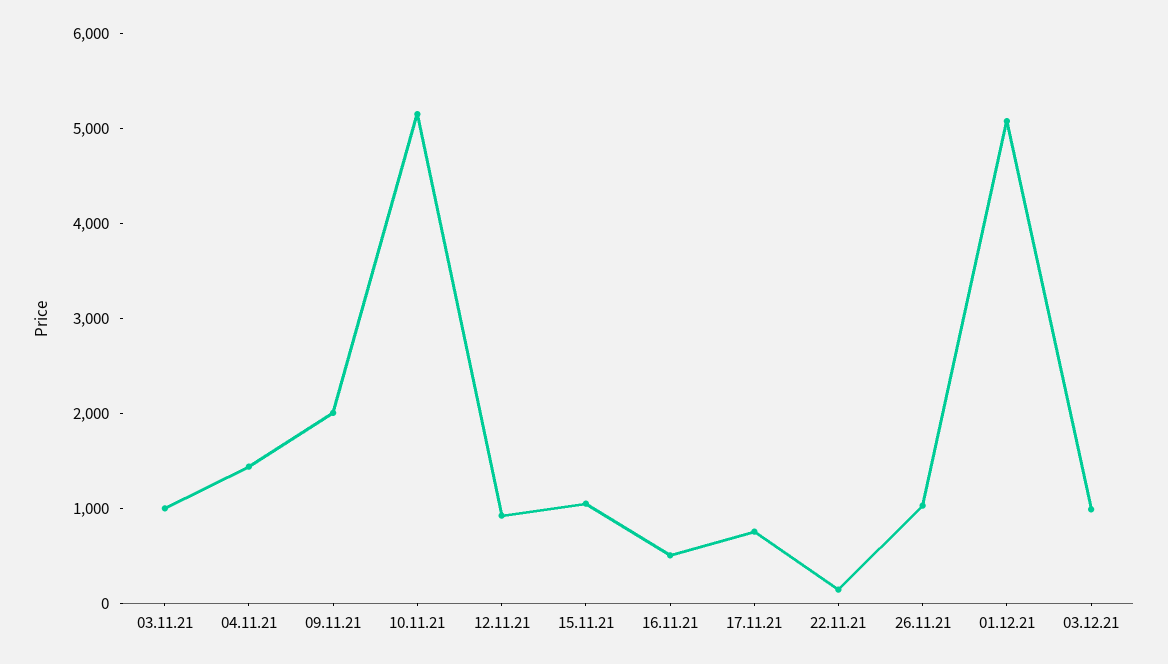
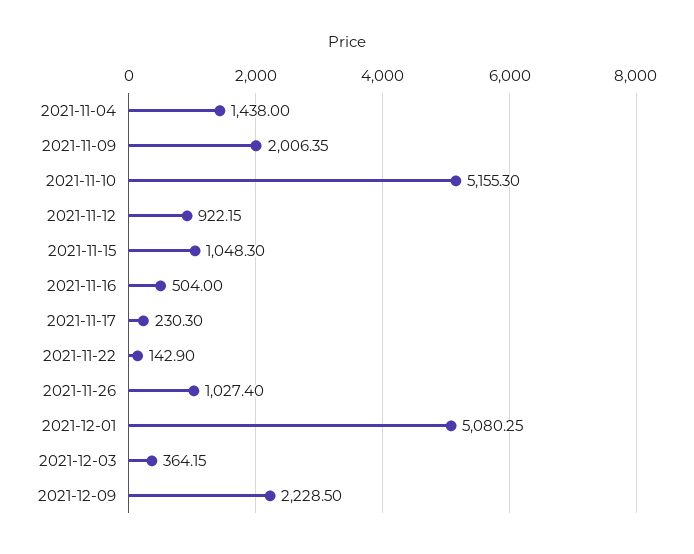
03.11.21: 1000 -> none
17.11.21: 800 -> 230.3
03.12.21: 1000 -> 364.15
2021-12-09: none -> 2228.5

